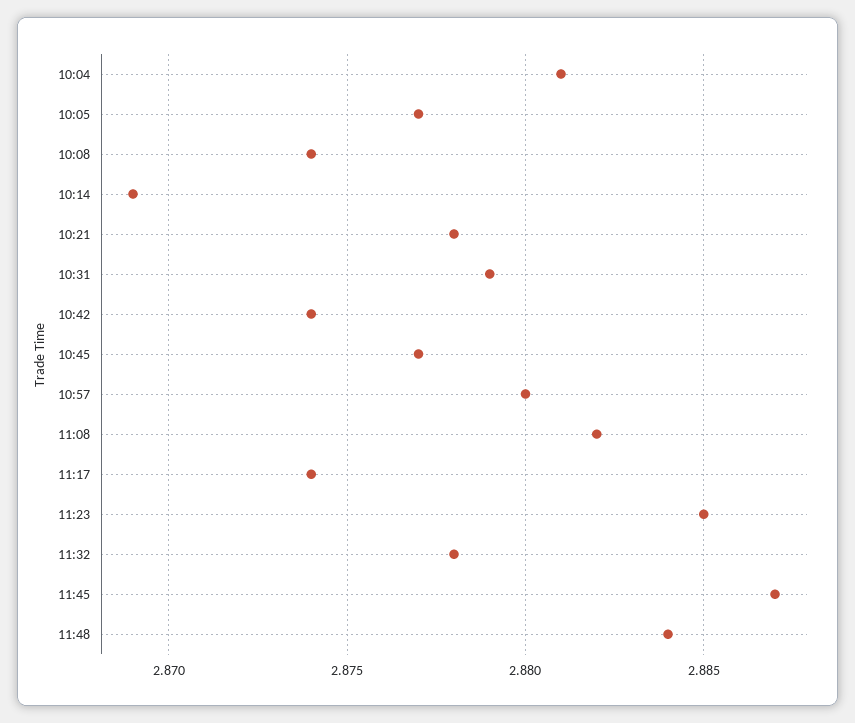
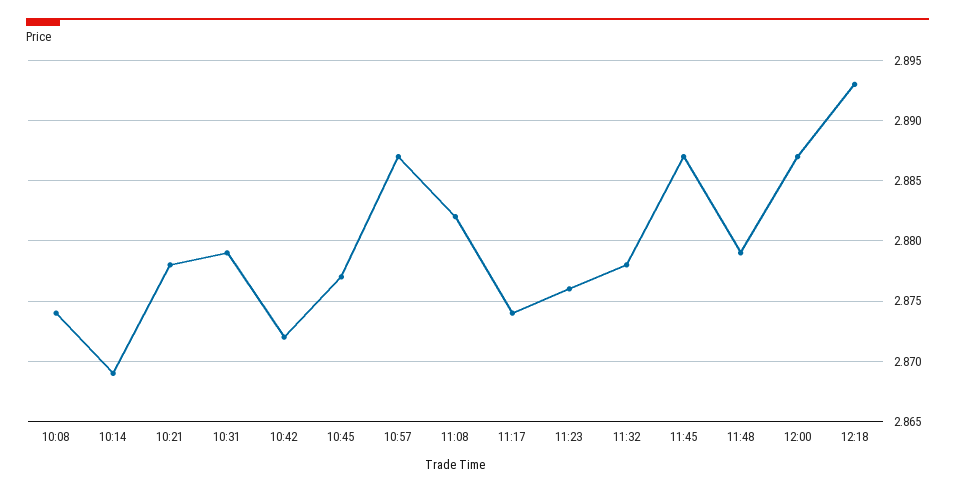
10:04: 2.881 -> none
10:05: 2.877 -> none
10:42: 2.874 -> 2.872
10:57: 2.88 -> 2.887
11:23: 2.885 -> 2.876
11:48: 2.884 -> 2.879
12:00: none -> 2.887
12:18: none -> 2.893

